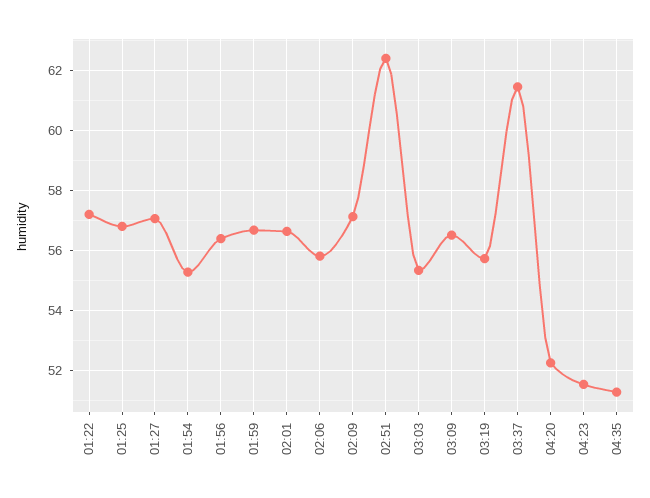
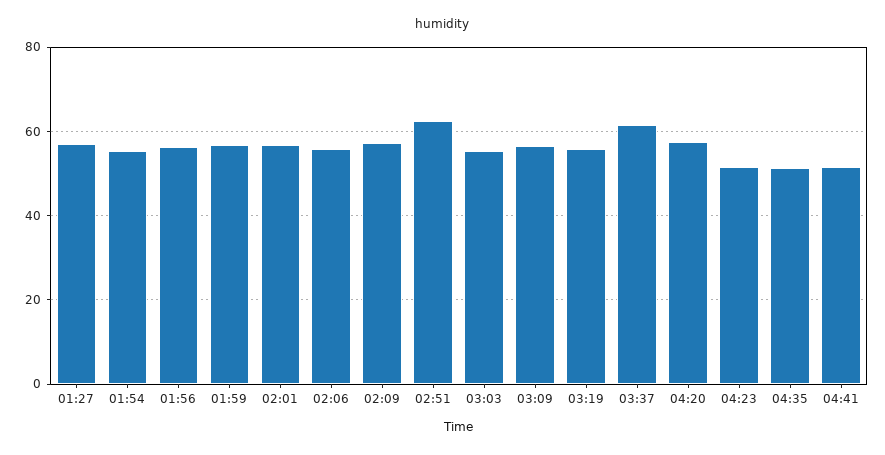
01:22: 57.25 -> none
01:25: 56.75 -> none
04:20: 52.25 -> 58
04:41: none -> 52

